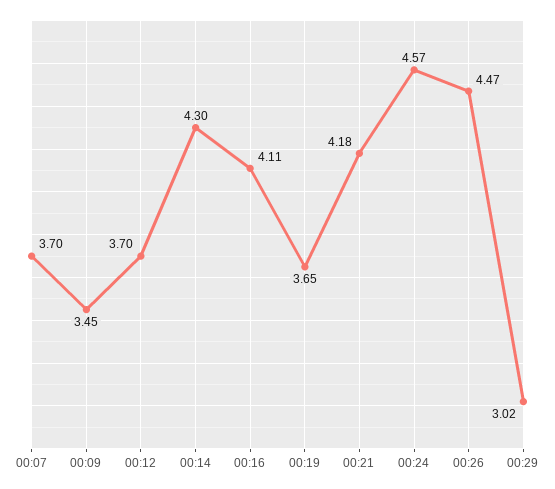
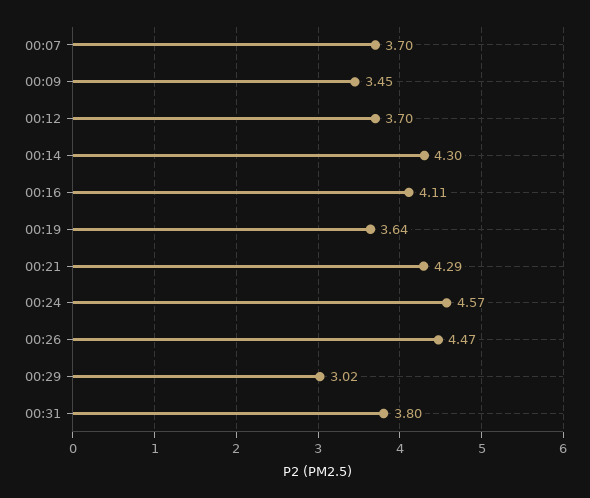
00:19: 3.65 -> 3.64
00:21: 4.18 -> 4.29
00:31: none -> 3.8

